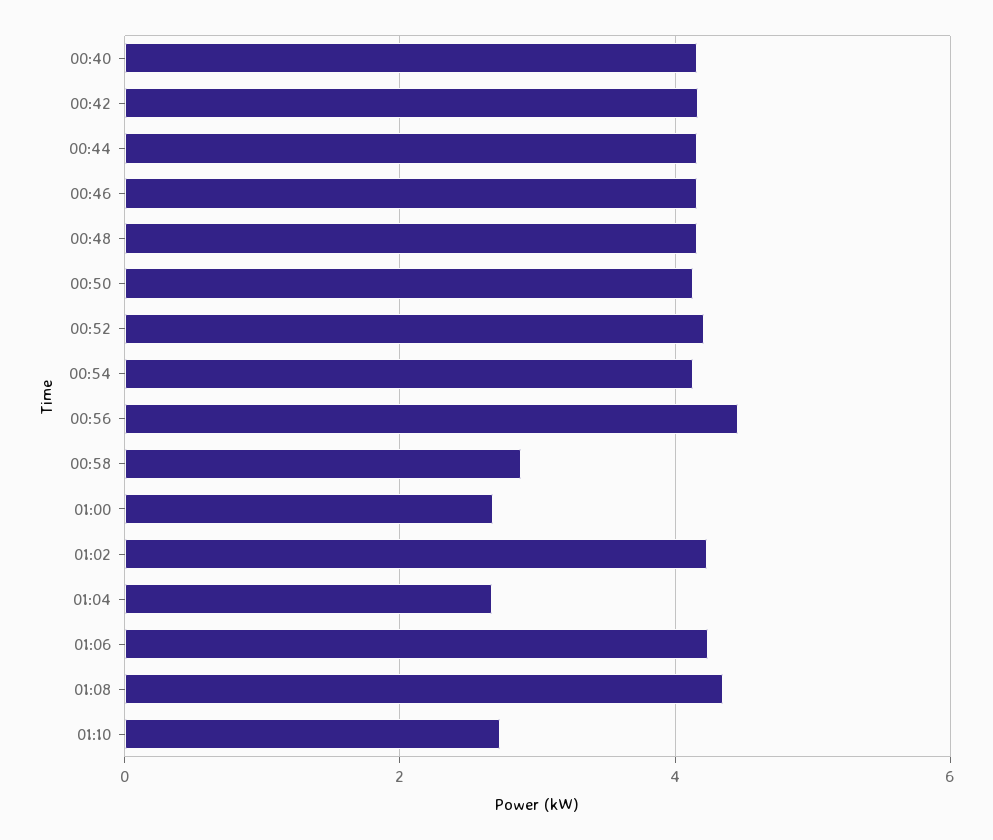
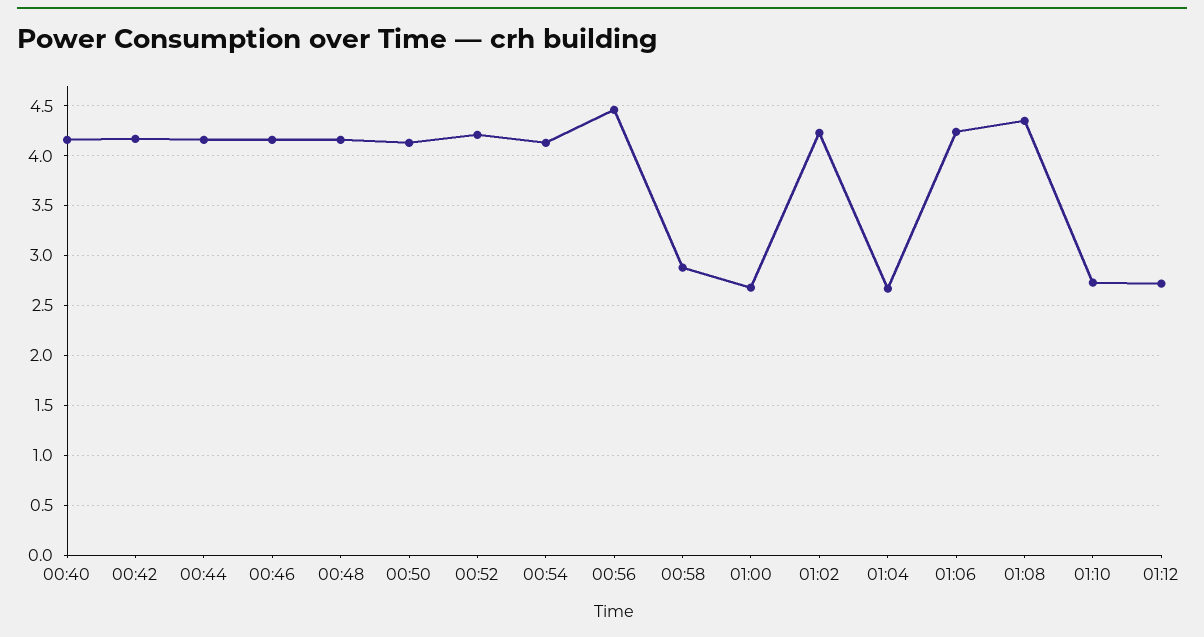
01:12: none -> 2.7

